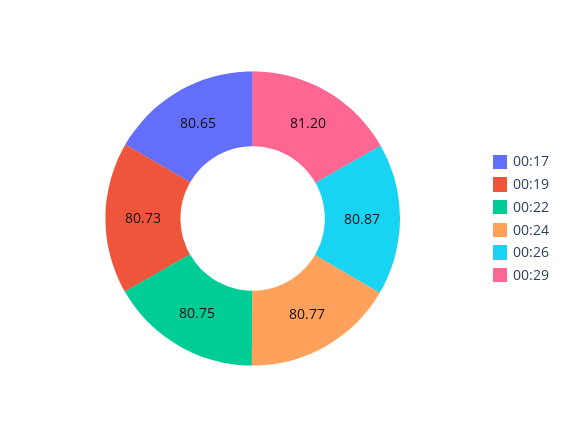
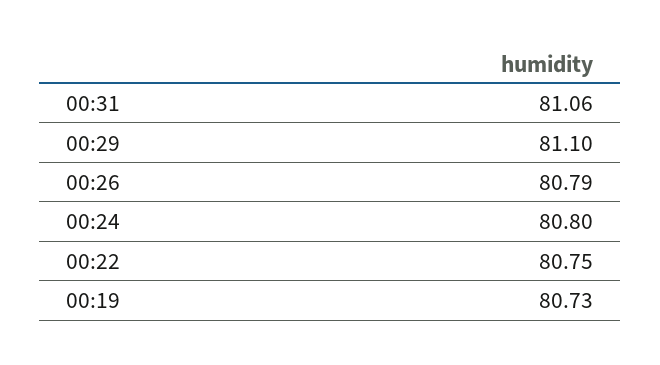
00:17: 80.65 -> none
00:24: 80.77 -> 80.8
00:26: 80.87 -> 80.79
00:29: 81.2 -> 81.1
00:31: none -> 81.06

